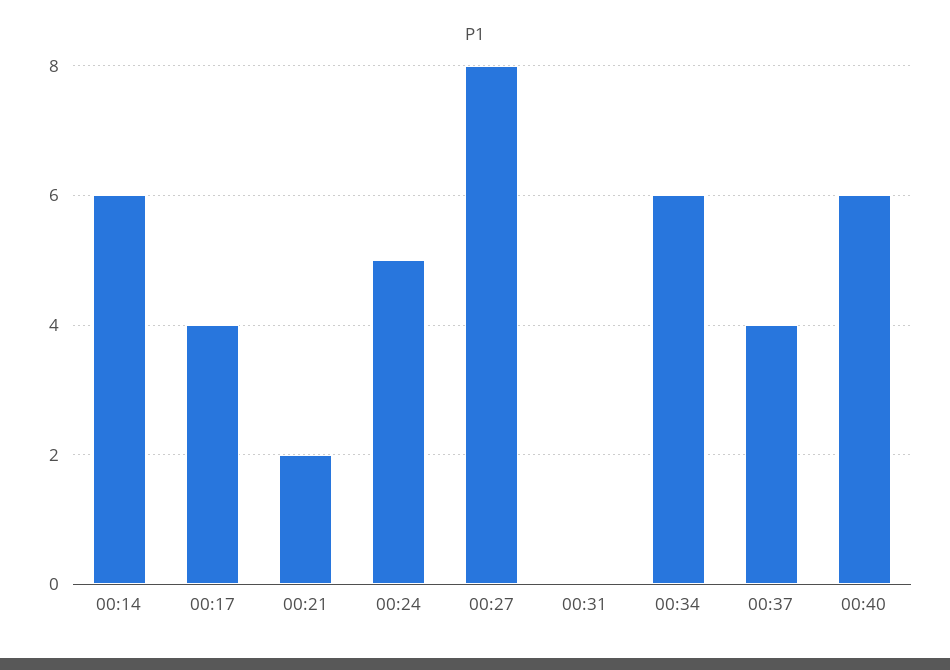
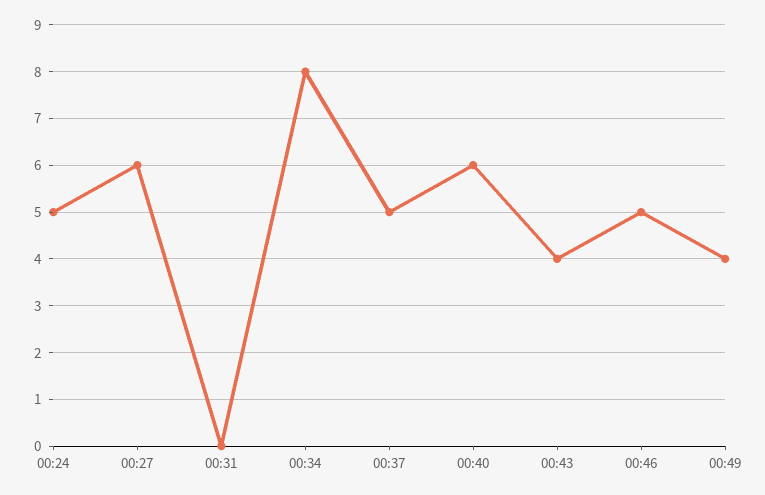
00:14: 6 -> none
00:17: 4 -> none
00:21: 2 -> none
00:27: 8 -> 6
00:34: 6 -> 8
00:37: 4 -> 5
00:43: none -> 4
00:46: none -> 5
00:49: none -> 4

